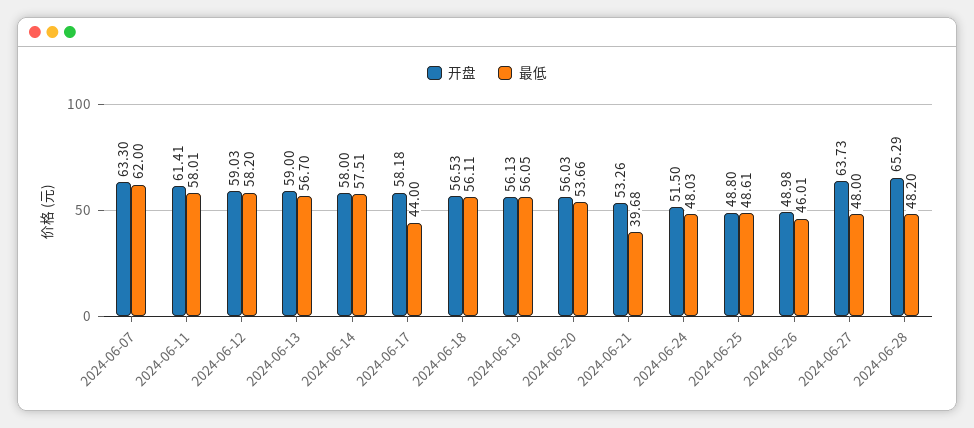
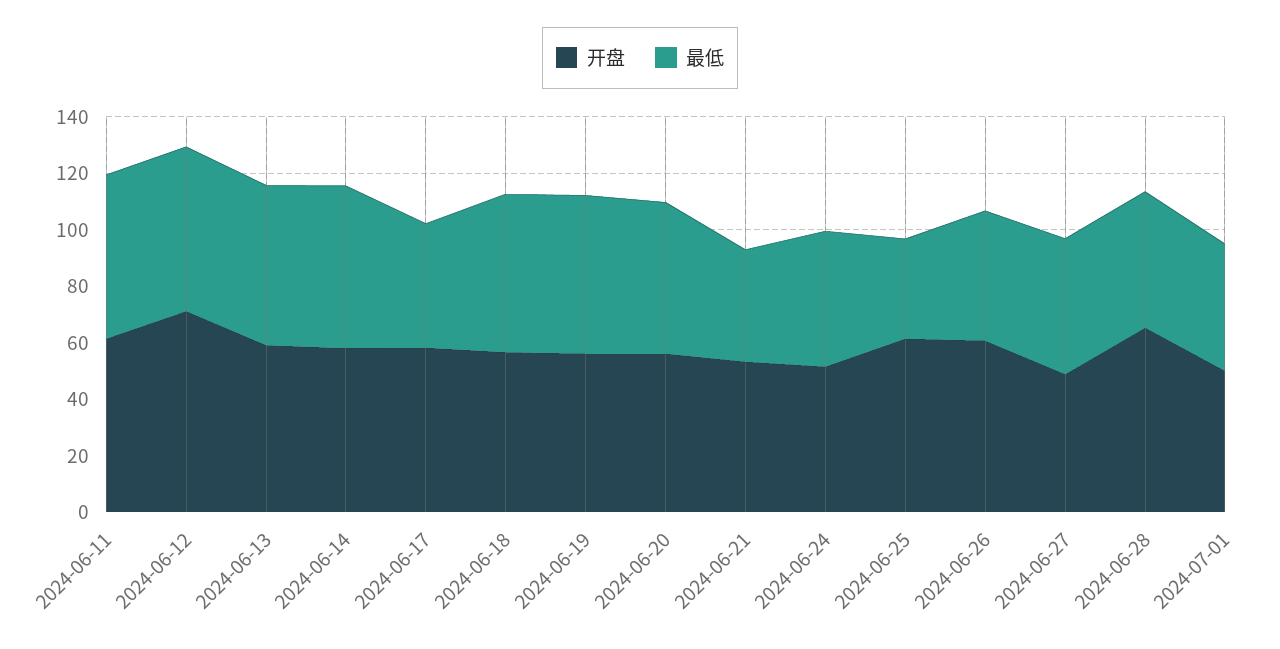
开盘, 2024-06-07: 63.3 -> none
最低, 2024-06-07: 62 -> none
开盘, 2024-06-12: 59.03 -> 70
开盘, 2024-06-25: 48.8 -> 60
最低, 2024-06-25: 48.61 -> 35
开盘, 2024-06-26: 48.98 -> 60
开盘, 2024-06-27: 63.73 -> 50
开盘, 2024-07-01: none -> 50
最低, 2024-07-01: none -> 45

